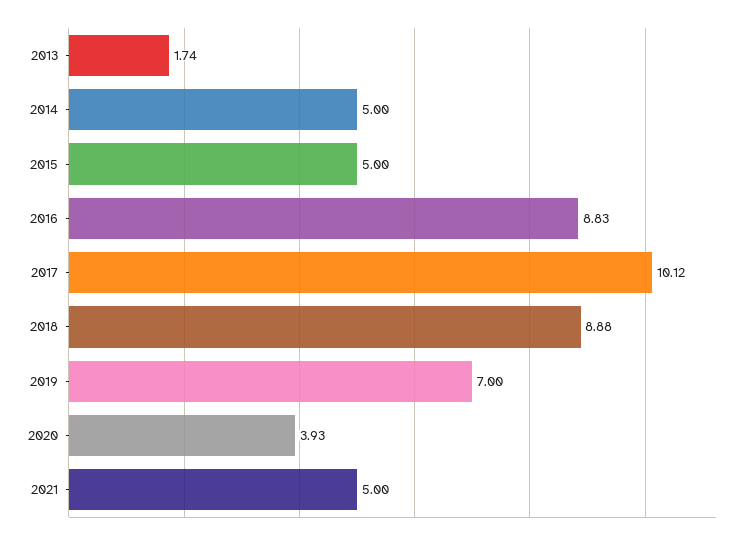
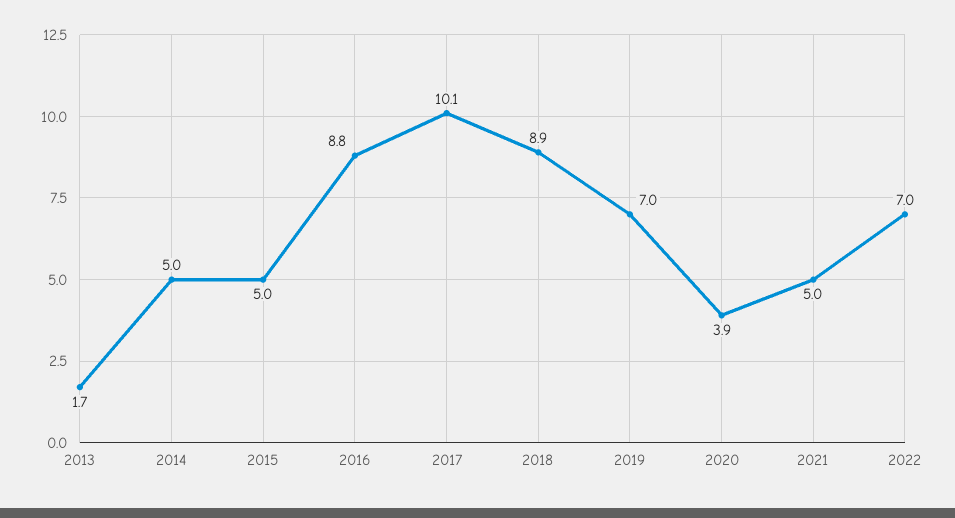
2022: none -> 7

